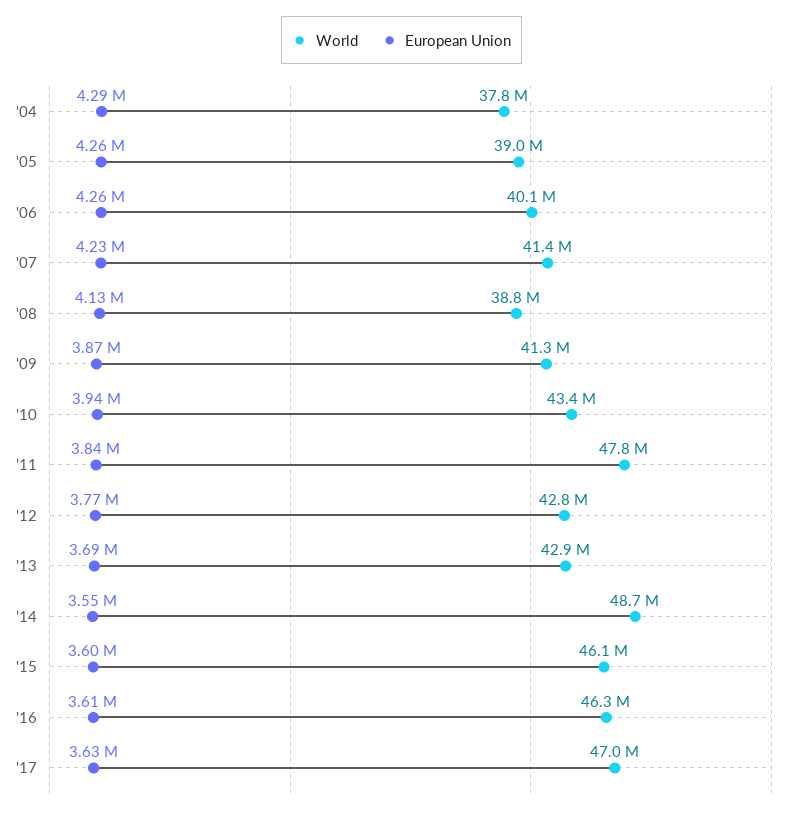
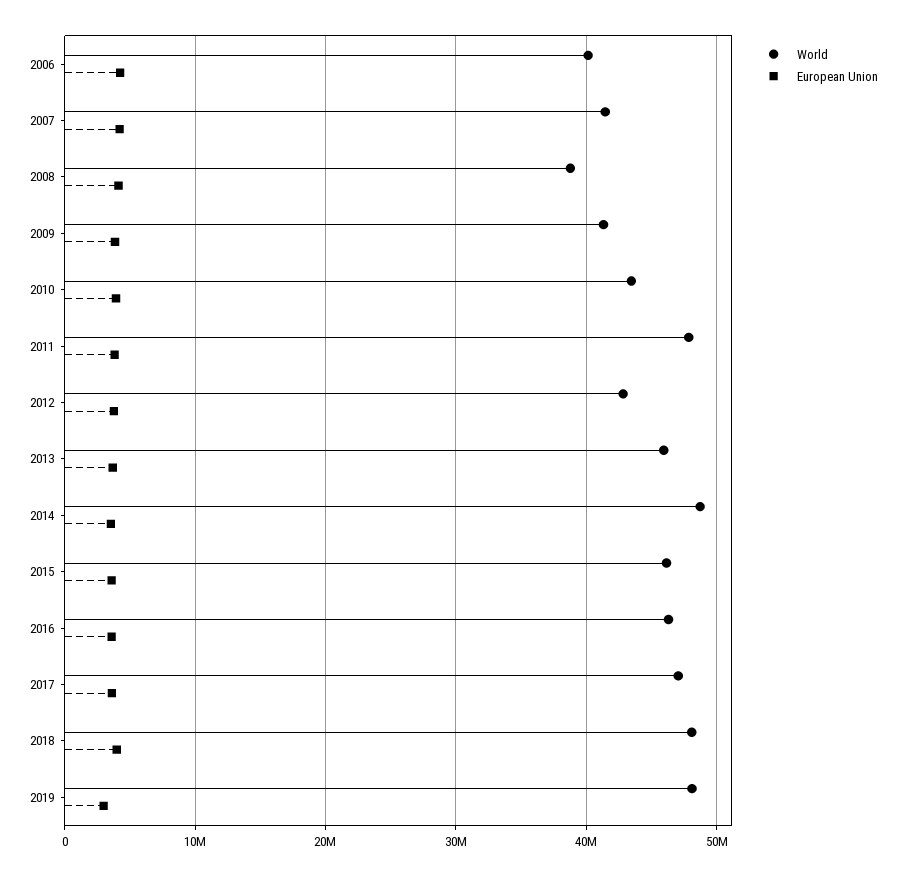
World, '04: 37800000 -> none
European Union, '04: 4290000 -> none
World, '05: 39000000 -> none
European Union, '05: 4260000 -> none
World, '13: 42900000 -> 46000000
World, 2018: none -> 48000000
European Union, 2018: none -> 4000000
World, 2019: none -> 48000000
European Union, 2019: none -> 3000000

